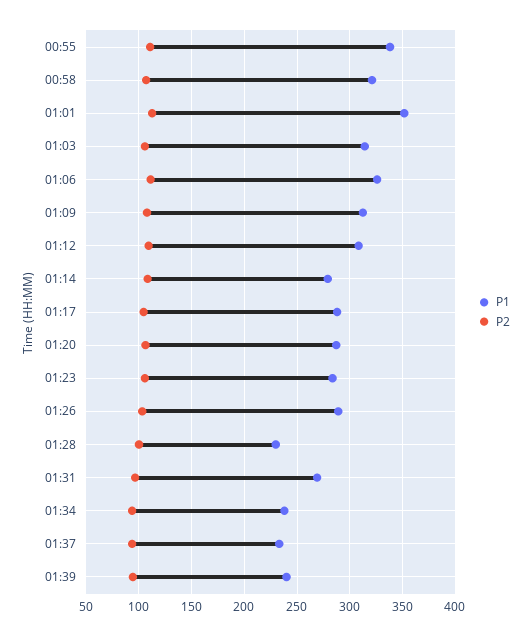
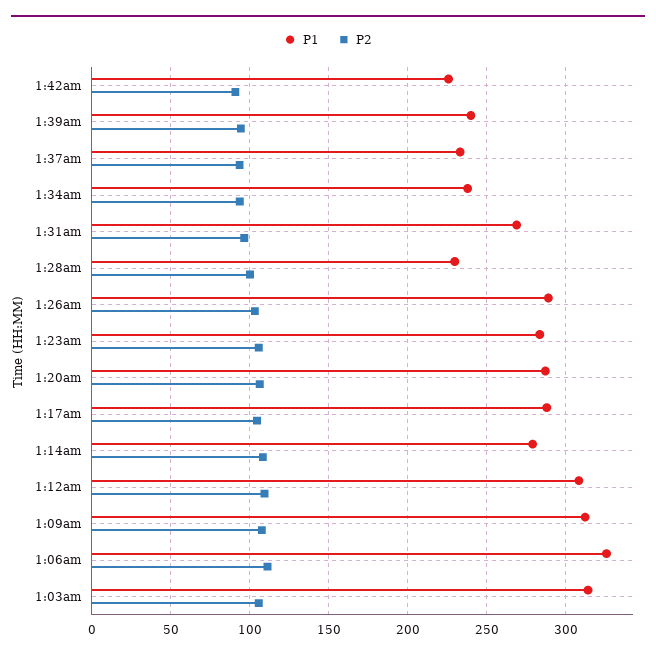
P1, 00:55: 340 -> none
P2, 00:55: 110 -> none
P1, 00:58: 320 -> none
P2, 00:58: 110 -> none
P1, 01:01: 350 -> none
P2, 01:01: 110 -> none
P1, 1:42am: none -> 225
P2, 1:42am: none -> 90

